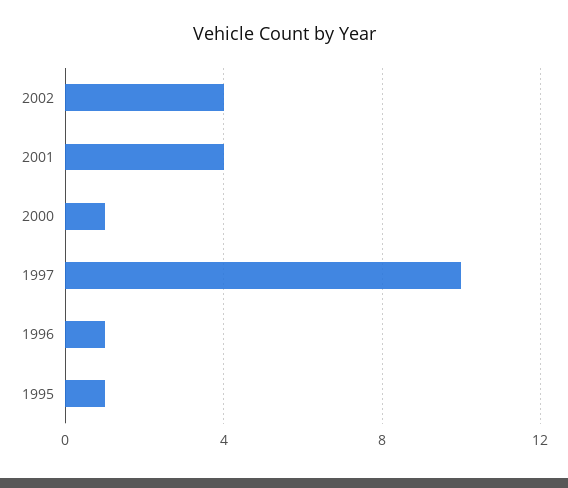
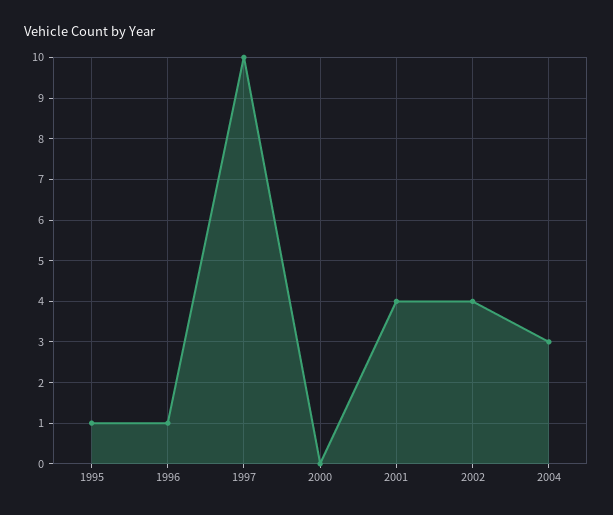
2000: 1 -> 0
2004: none -> 3

